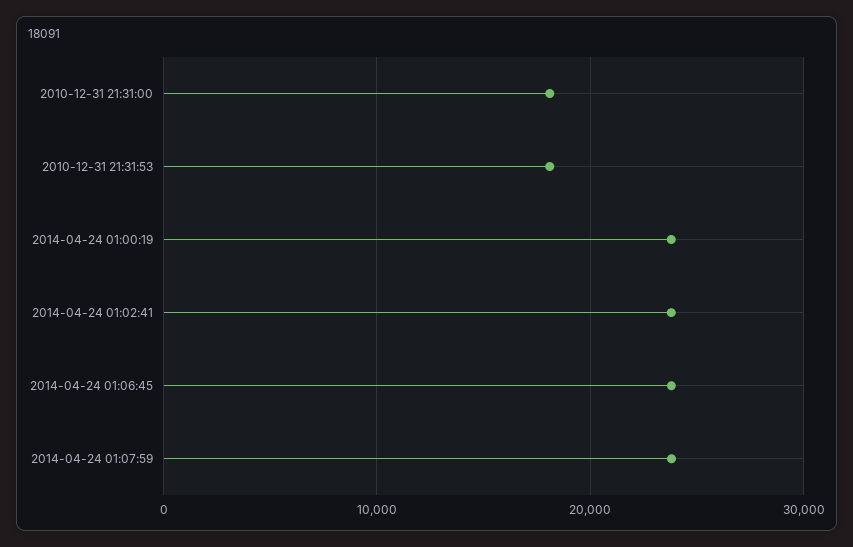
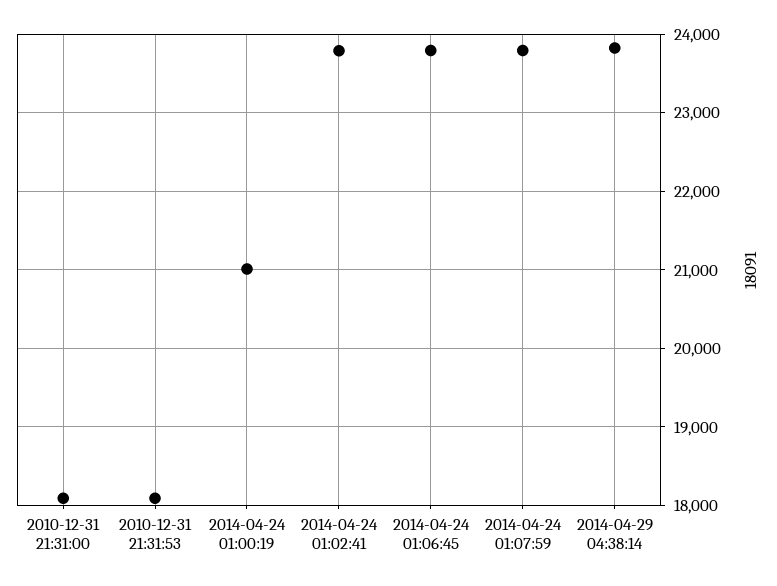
2014-04-24 01:00:19: 24000 -> 21000
2014-04-29 04:38:14: none -> 23800

